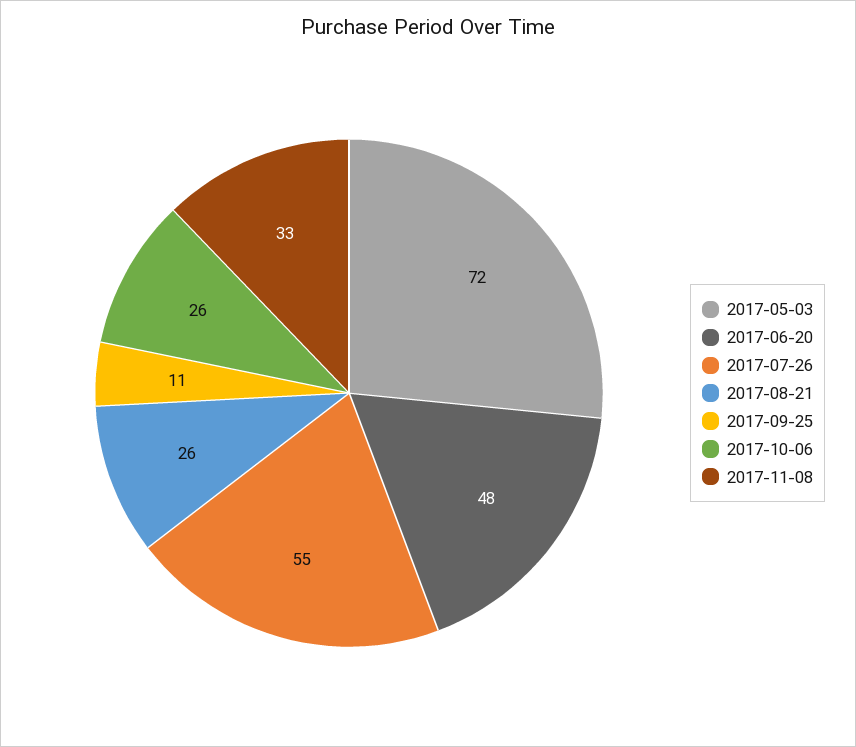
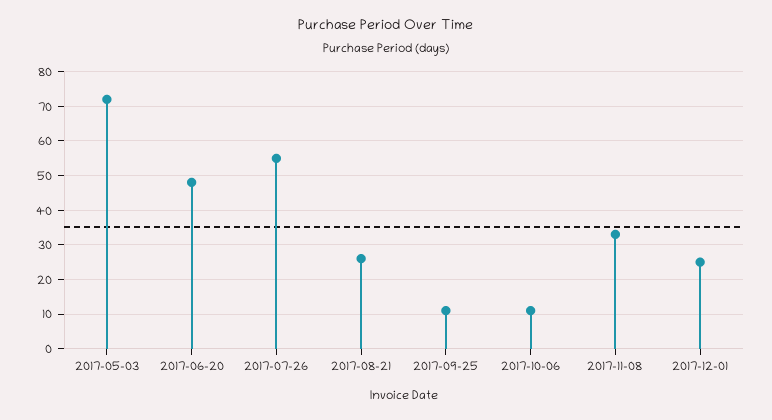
2017-10-06: 26 -> 10
2017-12-01: none -> 25

